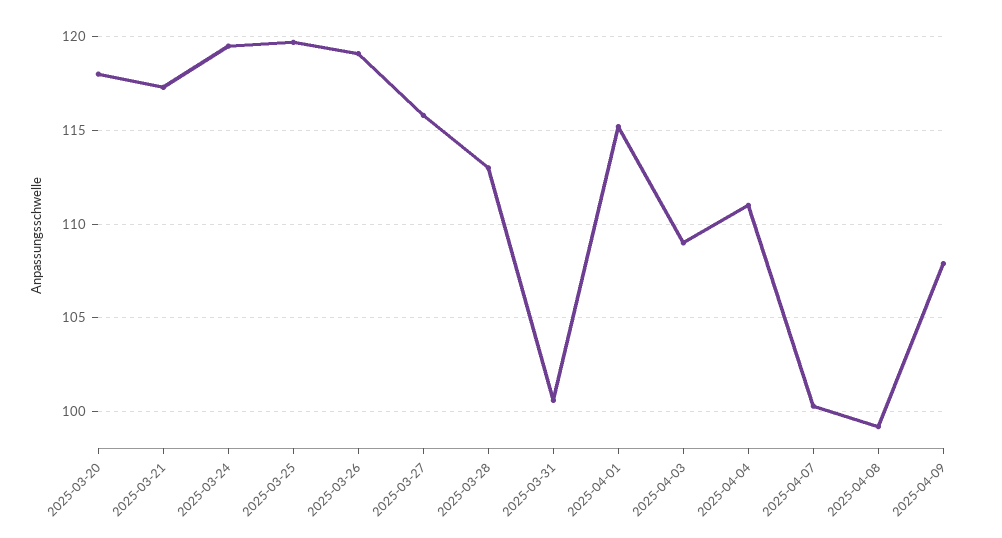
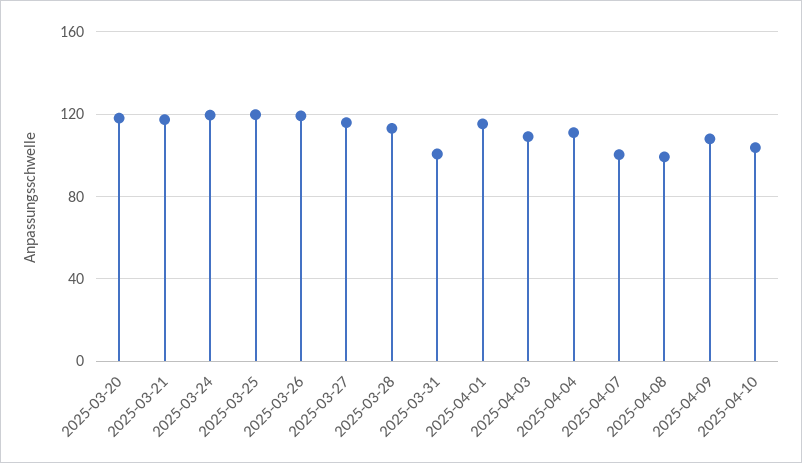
2025-04-10: none -> 105

